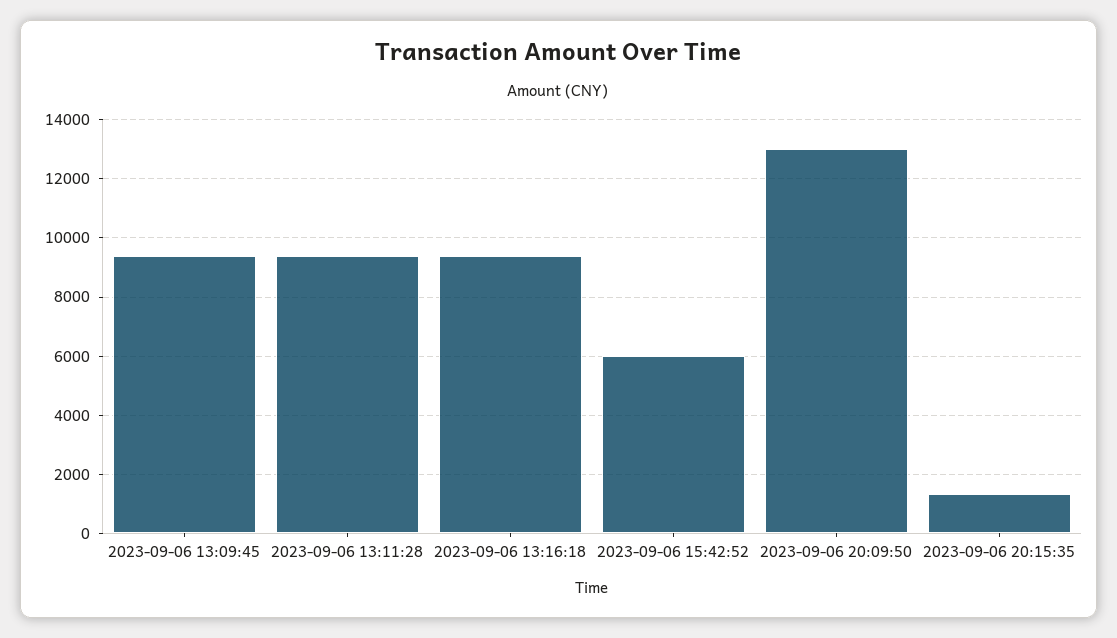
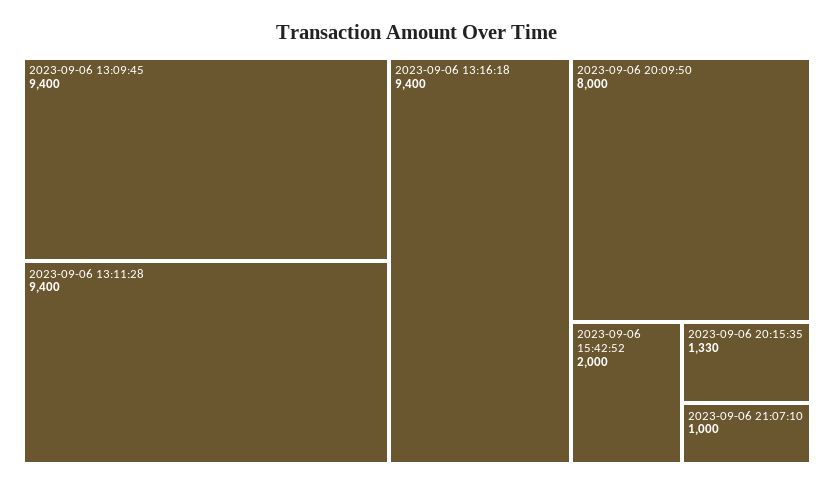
2023-09-06 15:42:52: 6000 -> 2000
2023-09-06 20:09:50: 13000 -> 8000
2023-09-06 21:07:10: none -> 1000

